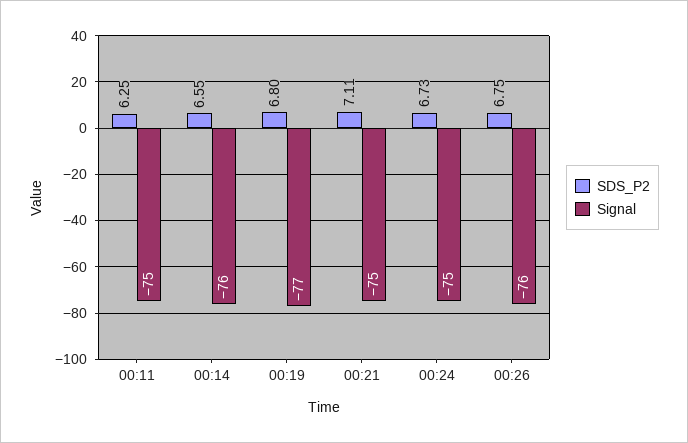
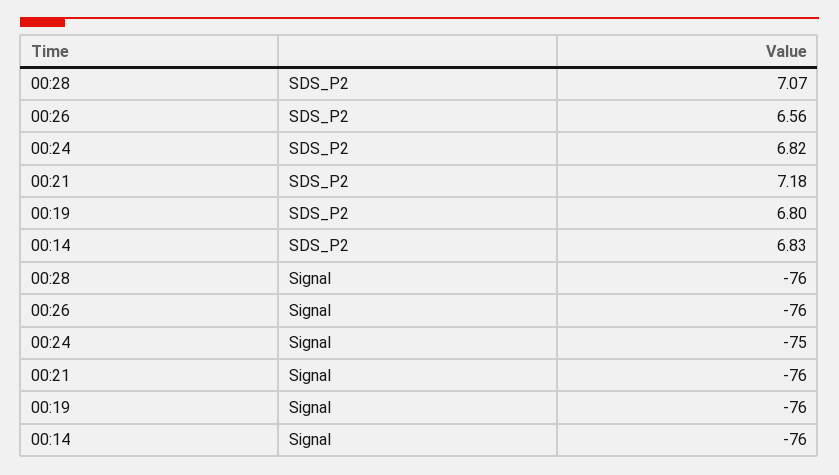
SDS_P2, 00:11: 6.25 -> none
Signal, 00:11: -75 -> none
SDS_P2, 00:14: 6.55 -> 6.83
Signal, 00:19: -77 -> -76
SDS_P2, 00:21: 7.11 -> 7.18
Signal, 00:21: -75 -> -76
SDS_P2, 00:24: 6.73 -> 6.82
SDS_P2, 00:26: 6.75 -> 6.56
SDS_P2, 00:28: none -> 7.07
Signal, 00:28: none -> -76

